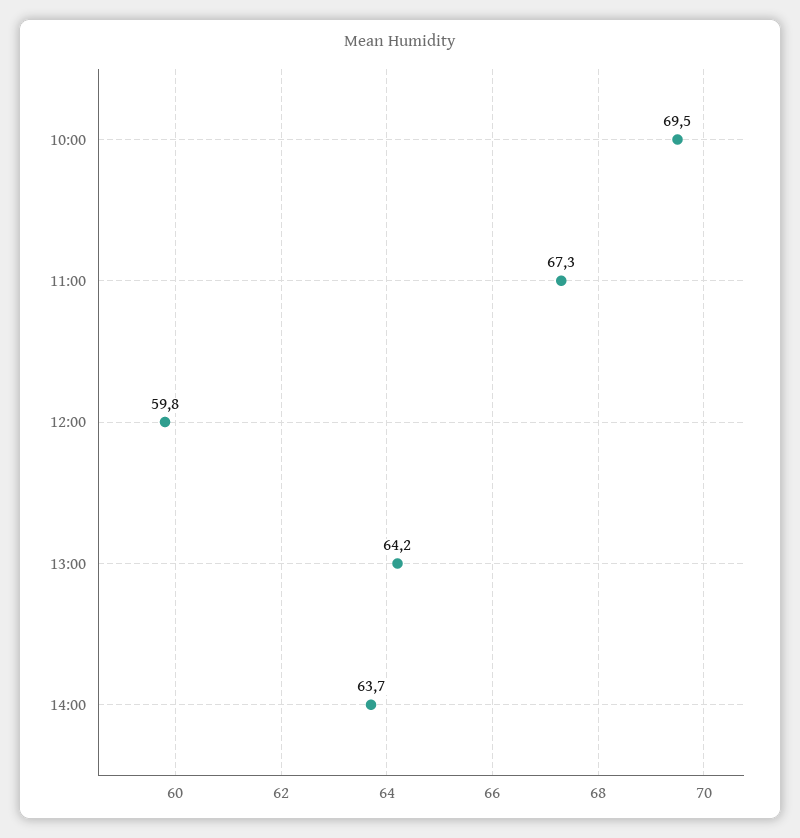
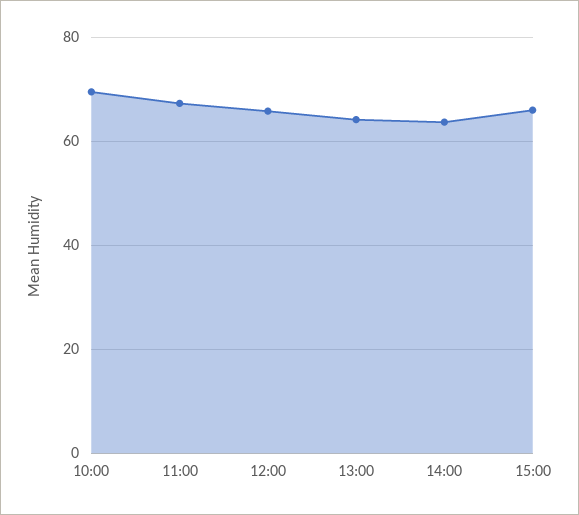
12:00: 59.8 -> 66
15:00: none -> 66

